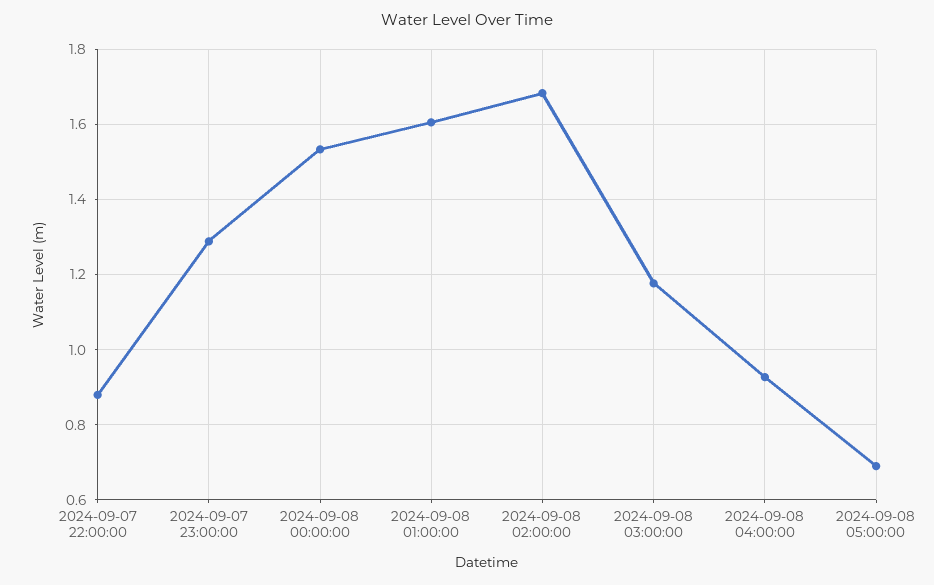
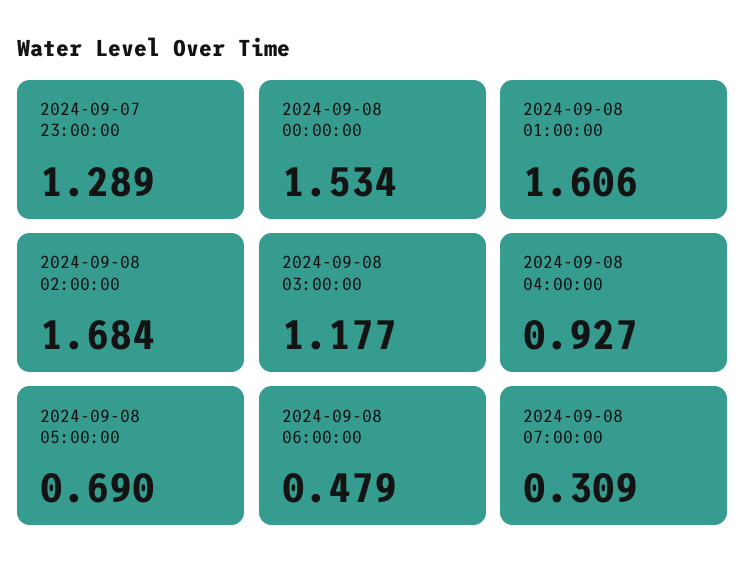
2024-09-07 22:00:00: 0.88 -> none
2024-09-08 06:00:00: none -> 0.479
2024-09-08 07:00:00: none -> 0.309

